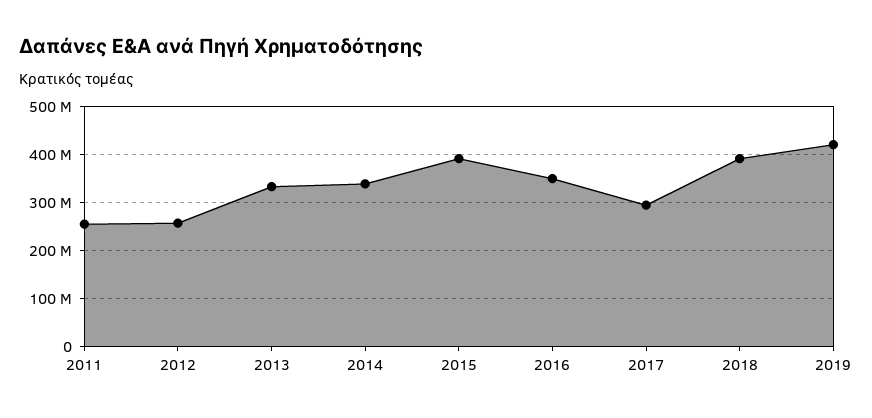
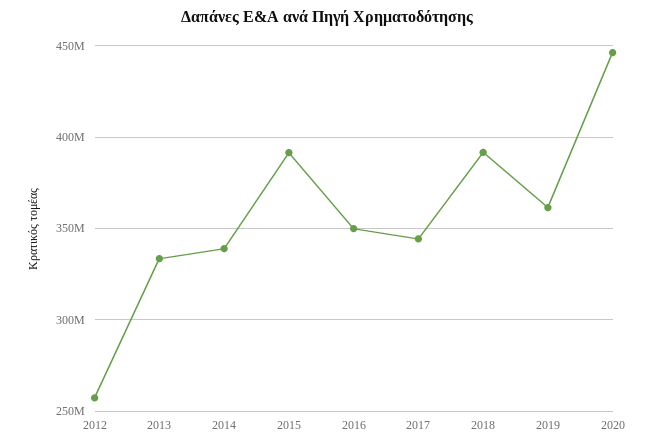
2011: 260000000 -> none
2017: 300000000 -> 345000000
2019: 420000000 -> 360000000
2020: none -> 445000000

